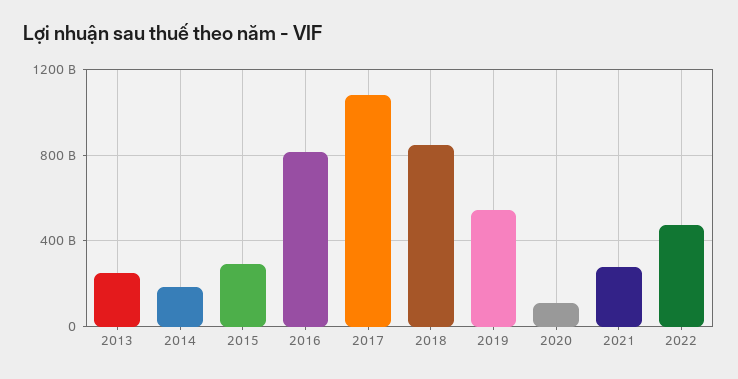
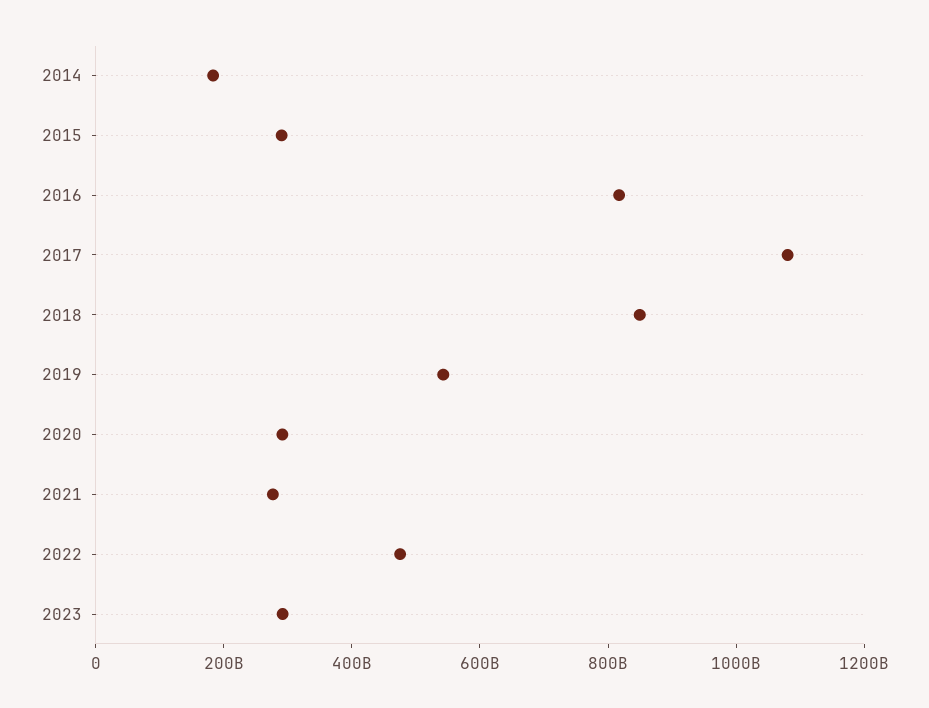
2013: 250000000000 -> none
2020: 100000000000 -> 300000000000
2023: none -> 300000000000

